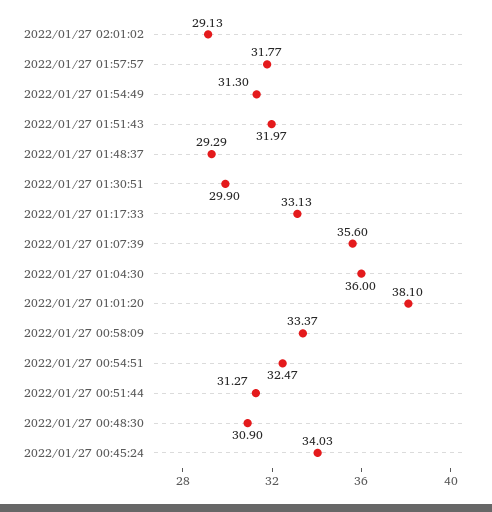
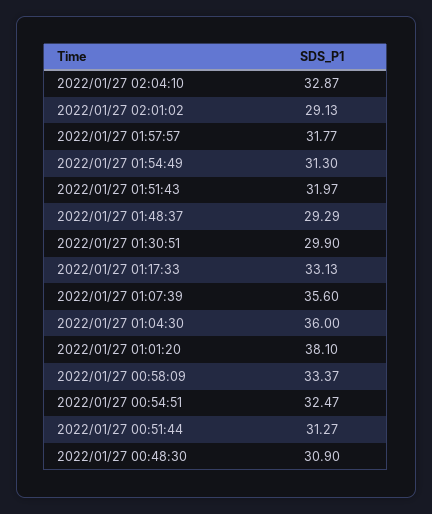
2022/01/27 00:45:24: 34.03 -> none
2022/01/27 02:04:10: none -> 32.87

